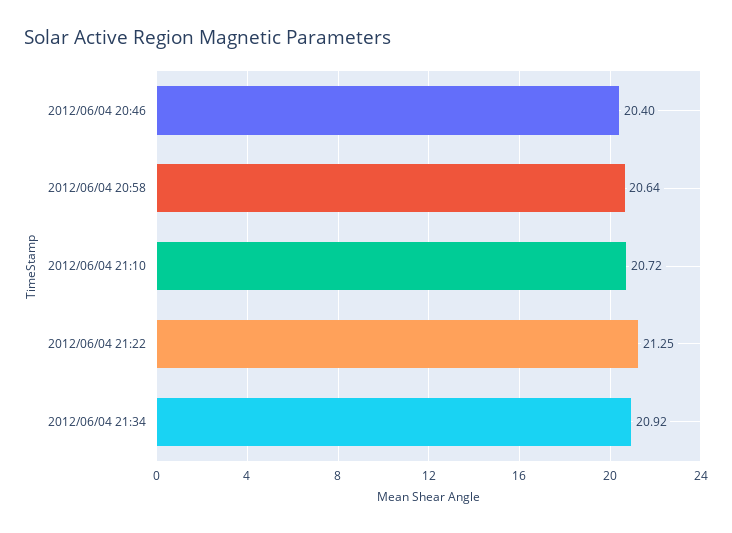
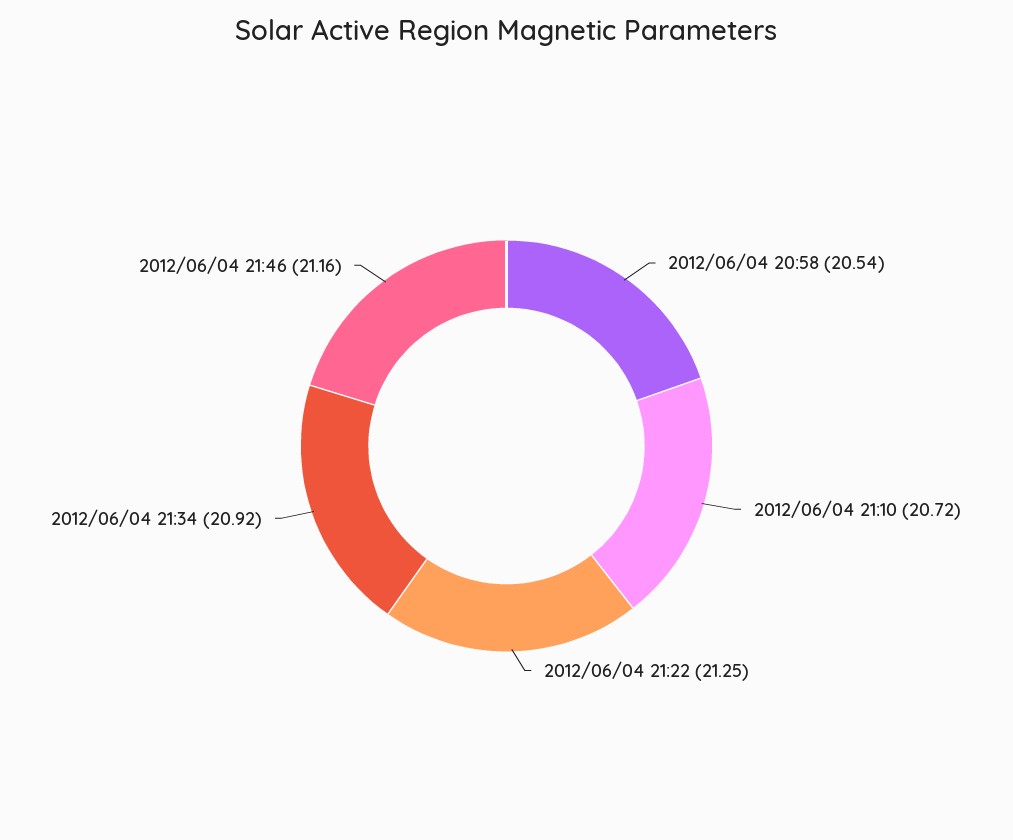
2012/06/04 20:46: 20.4 -> none
2012/06/04 20:58: 20.64 -> 20.54
2012/06/04 21:46: none -> 21.16

